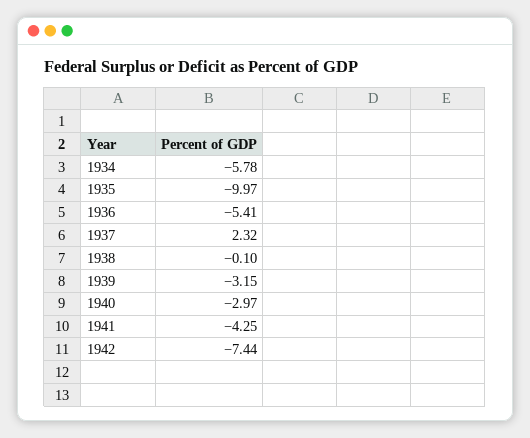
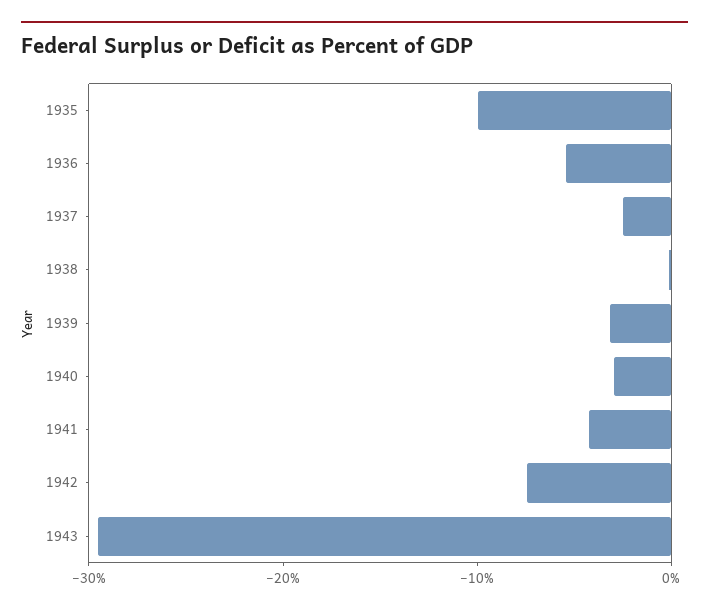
1934: -5.78 -> none
1937: 2.32 -> -2
1943: none -> -30

